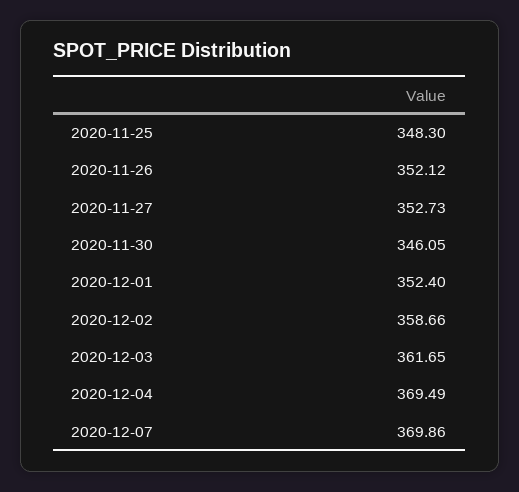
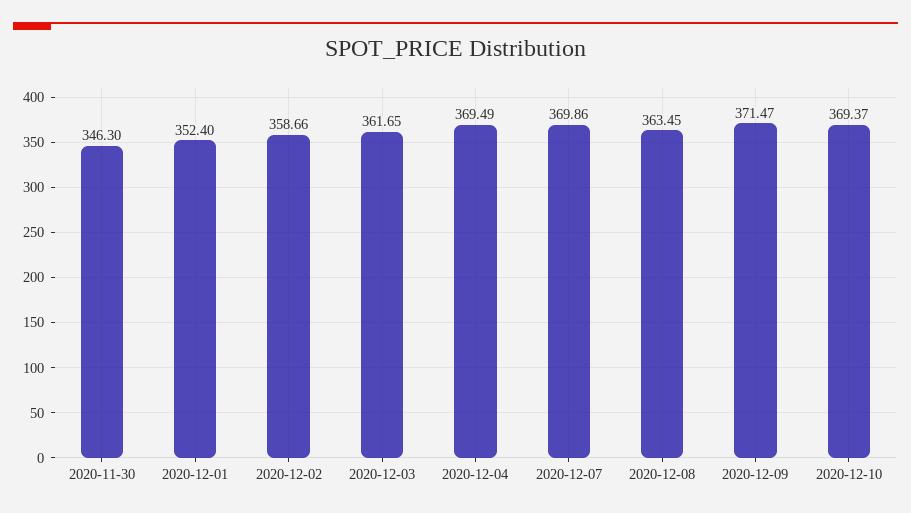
2020-11-25: 348.3 -> none
2020-11-26: 352.12 -> none
2020-11-27: 352.73 -> none
2020-11-30: 346.05 -> 346.3
2020-12-08: none -> 363.45
2020-12-09: none -> 371.47
2020-12-10: none -> 369.37

